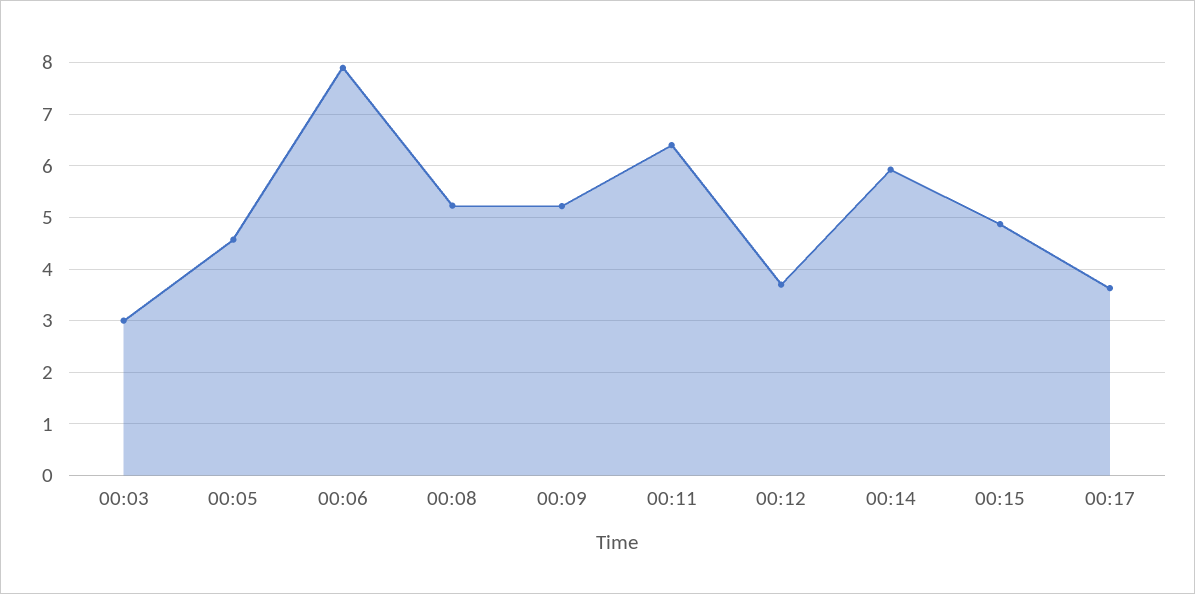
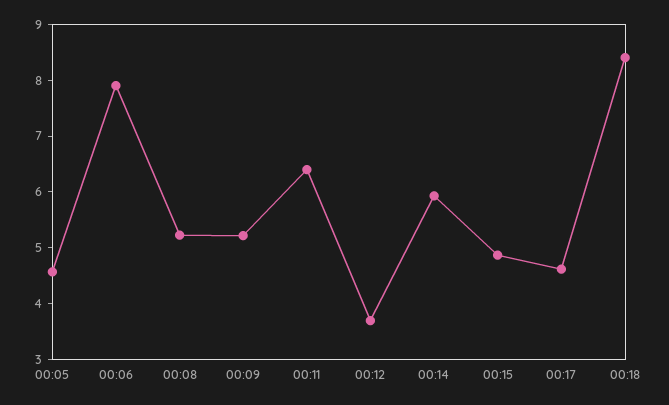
00:03: 3 -> none
00:17: 3.6 -> 4.6
00:18: none -> 8.4

